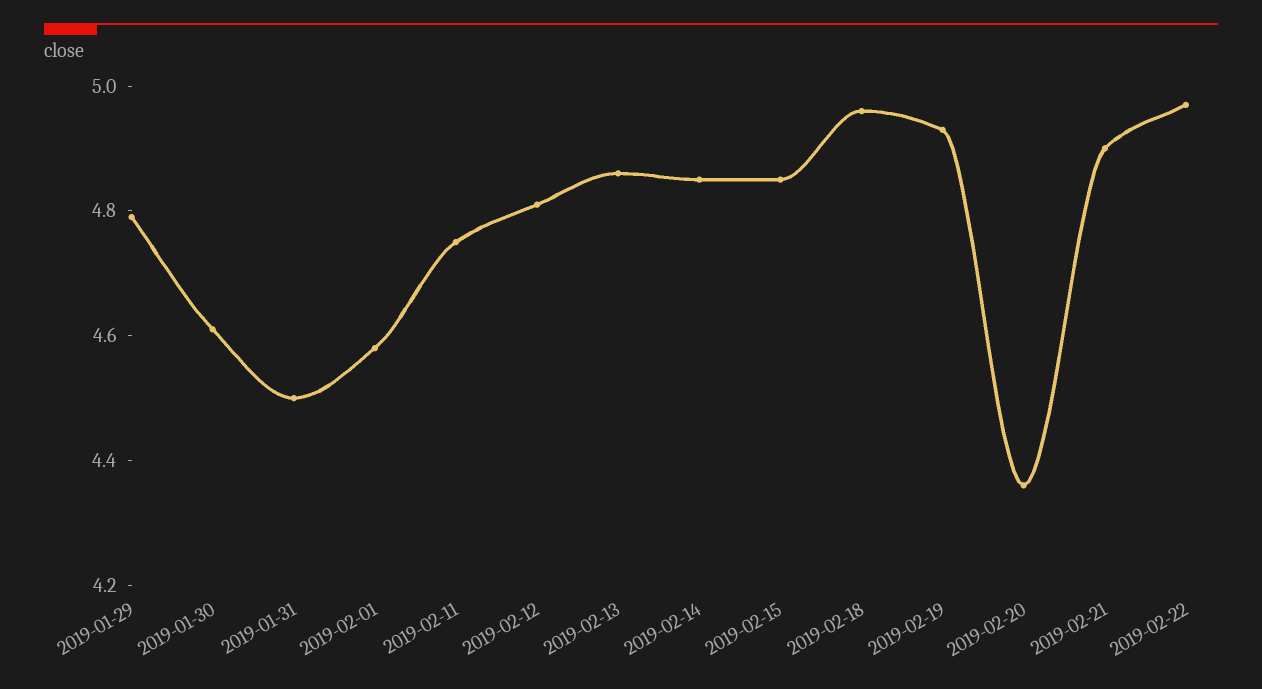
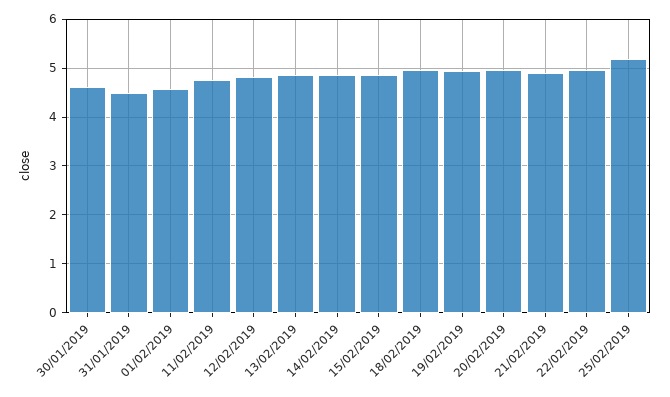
2019-01-29: 4.8 -> none
2019-02-20: 4.35 -> 5
25/02/2019: none -> 5.2

